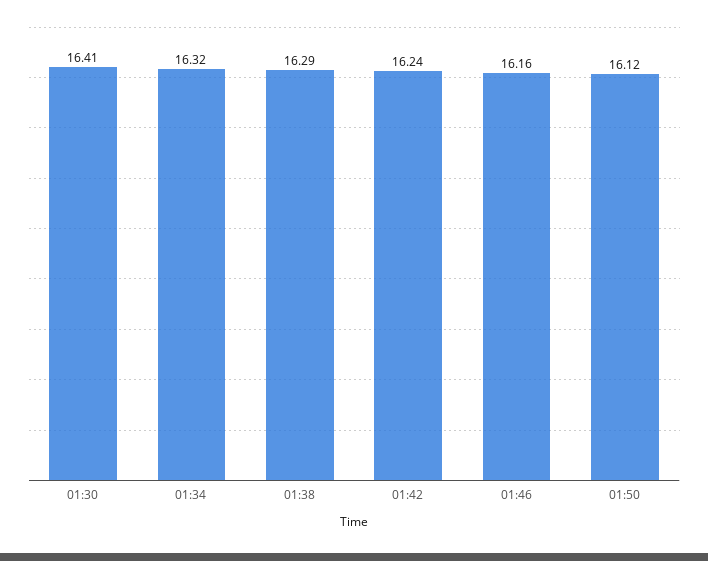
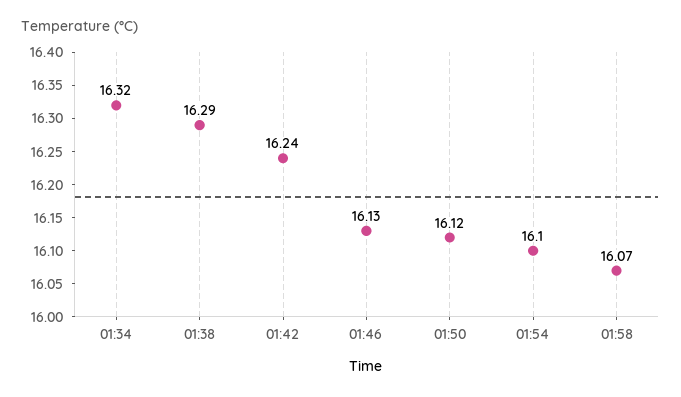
01:30: 16.41 -> none
01:46: 16.16 -> 16.13
01:54: none -> 16.1
01:58: none -> 16.07

